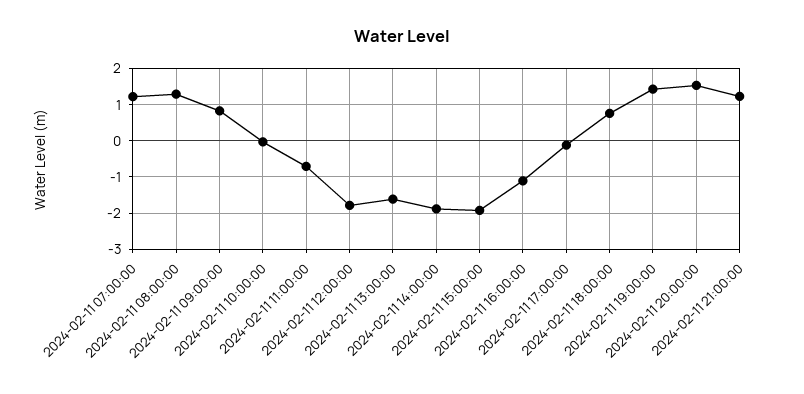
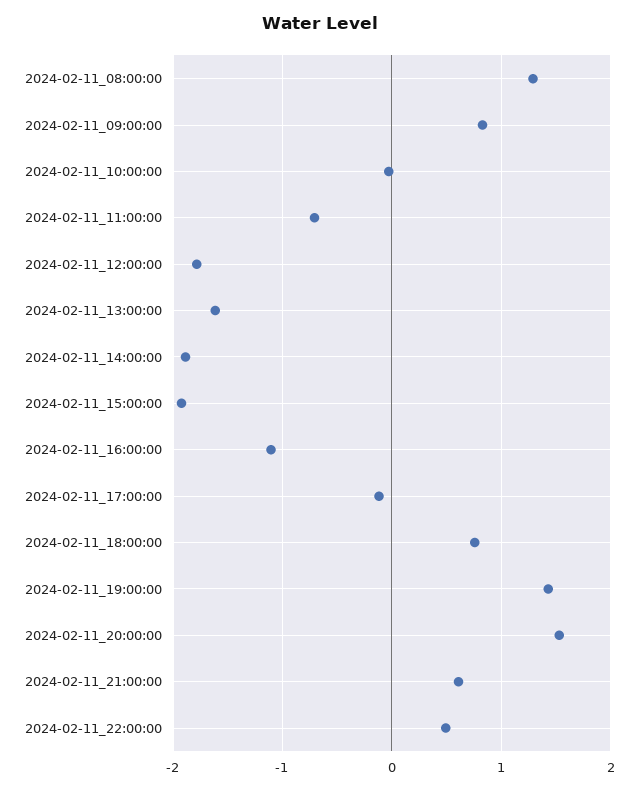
2024-02-11 07:00:00: 1.2 -> none
2024-02-11 21:00:00: 1.2 -> 0.6
2024-02-11_22:00:00: none -> 0.5

